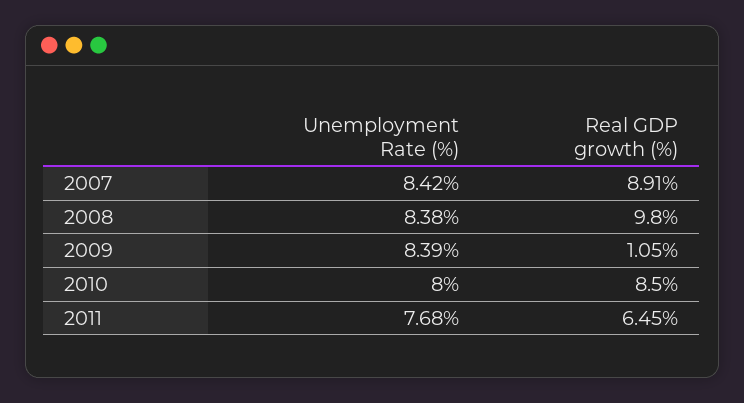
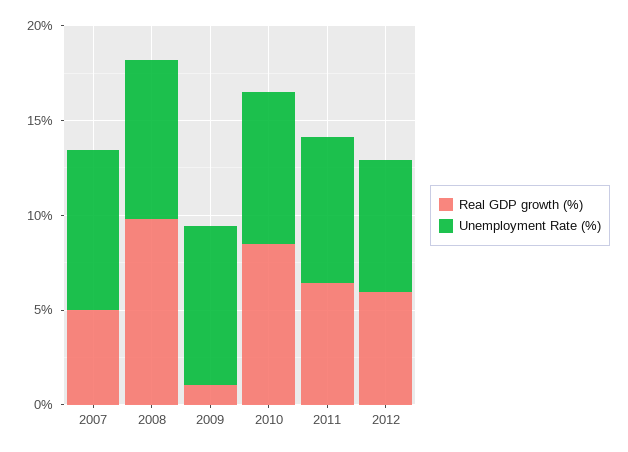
Real GDP growth (%), 2007: 8.91 -> 5
Real GDP growth (%), 2012: none -> 6
Unemployment Rate (%), 2012: none -> 7

